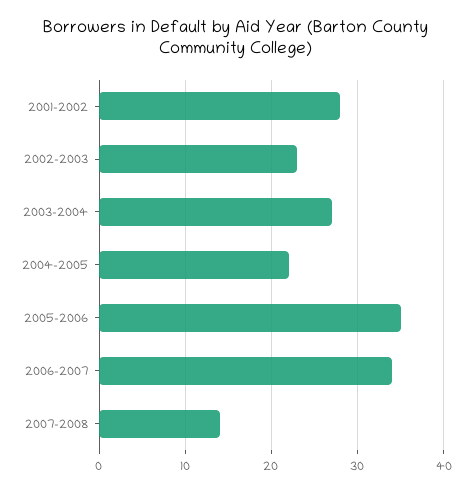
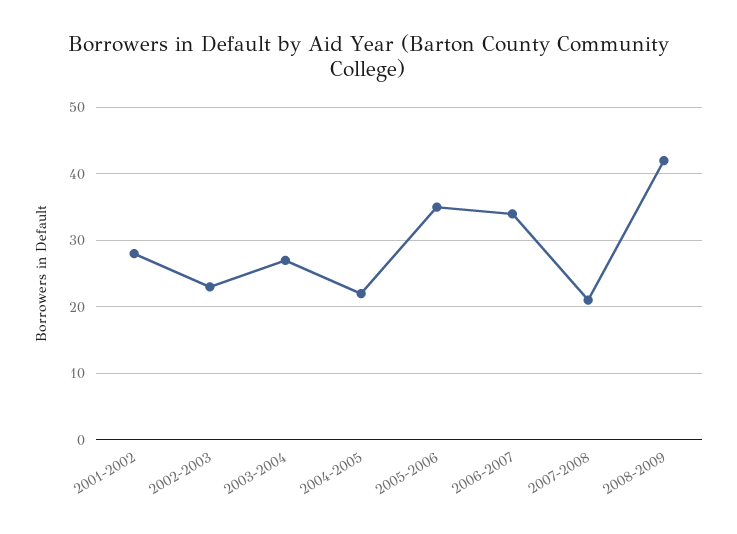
2007-2008: 14 -> 21
2008-2009: none -> 42

